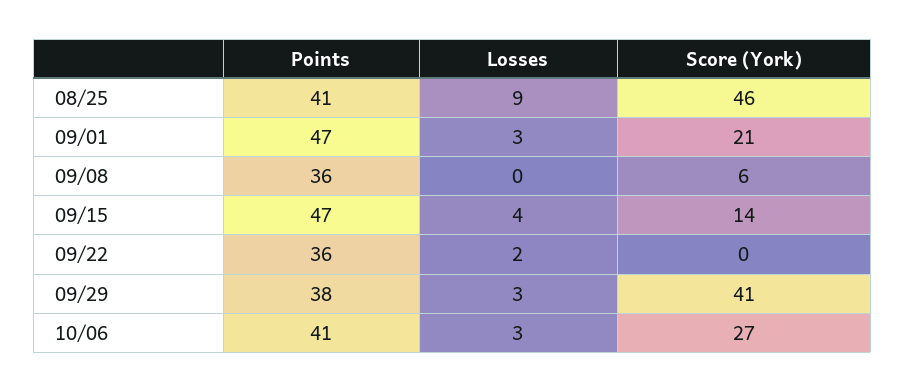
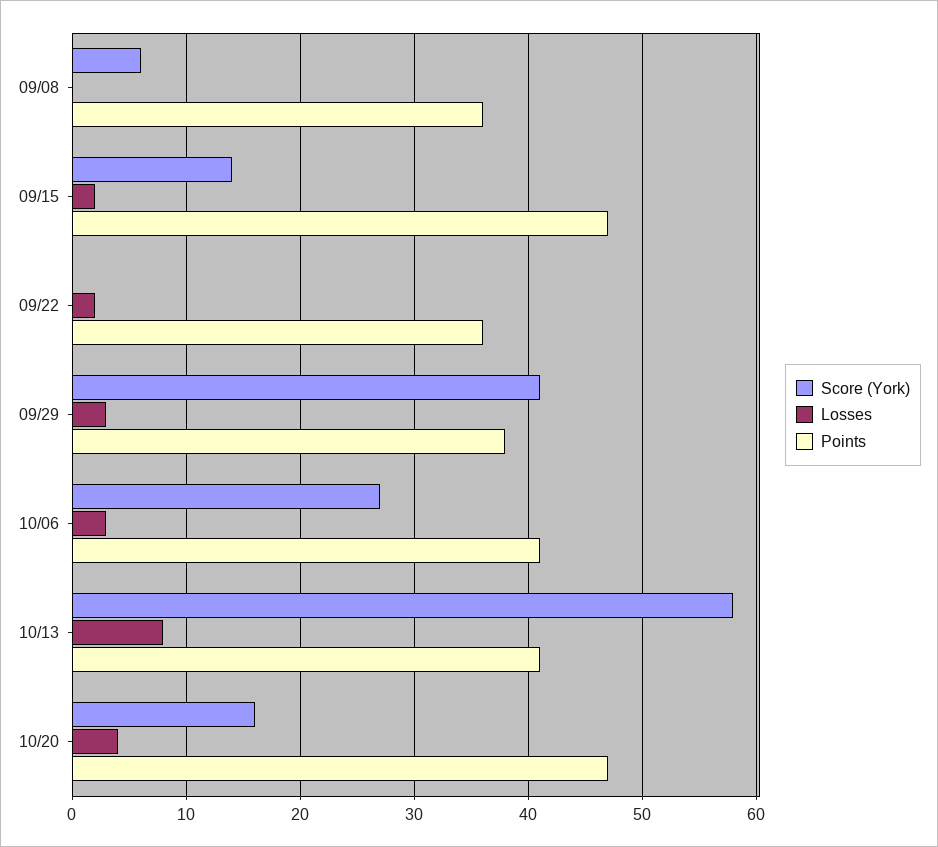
Points, 08/25: 41 -> none
Losses, 08/25: 9 -> none
Score (York), 08/25: 46 -> none
Points, 09/01: 47 -> none
Losses, 09/01: 3 -> none
Score (York), 09/01: 21 -> none
Losses, 09/15: 4 -> 2
Score (York), 10/13: none -> 58
Losses, 10/13: none -> 8
Points, 10/13: none -> 41
Score (York), 10/20: none -> 16
Losses, 10/20: none -> 4
Points, 10/20: none -> 47

